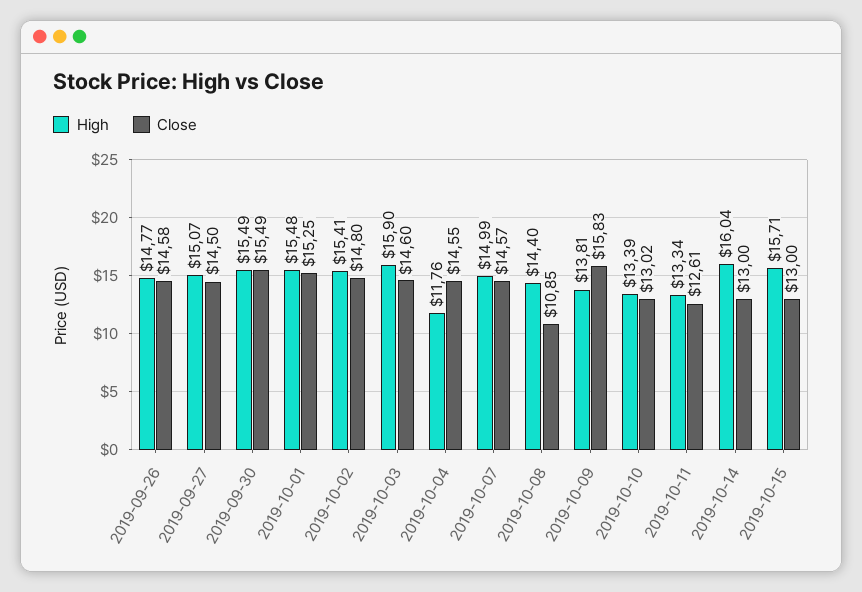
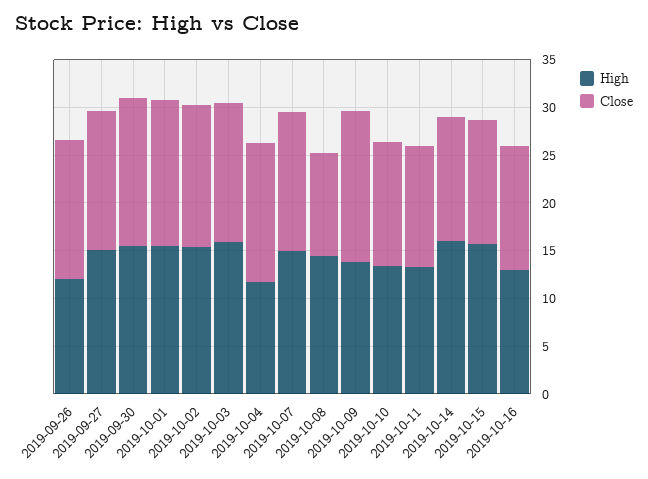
High, 2019-09-26: 14.77 -> 12
High, 2019-10-16: none -> 13
Close, 2019-10-16: none -> 13

